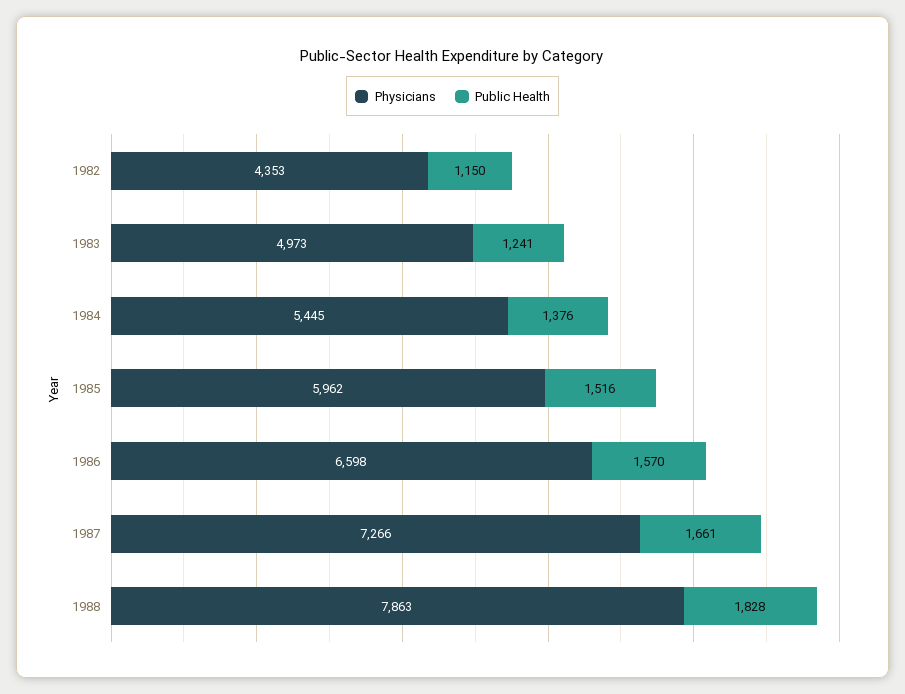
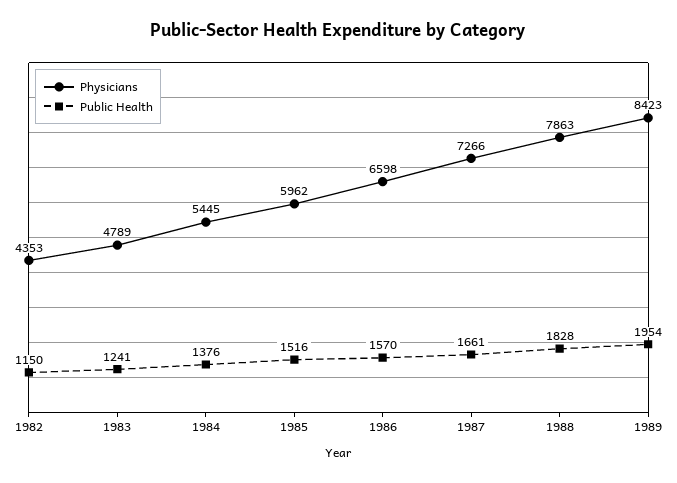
Physicians, 1983: 4973 -> 4789
Physicians, 1989: none -> 8423
Public Health, 1989: none -> 1954

